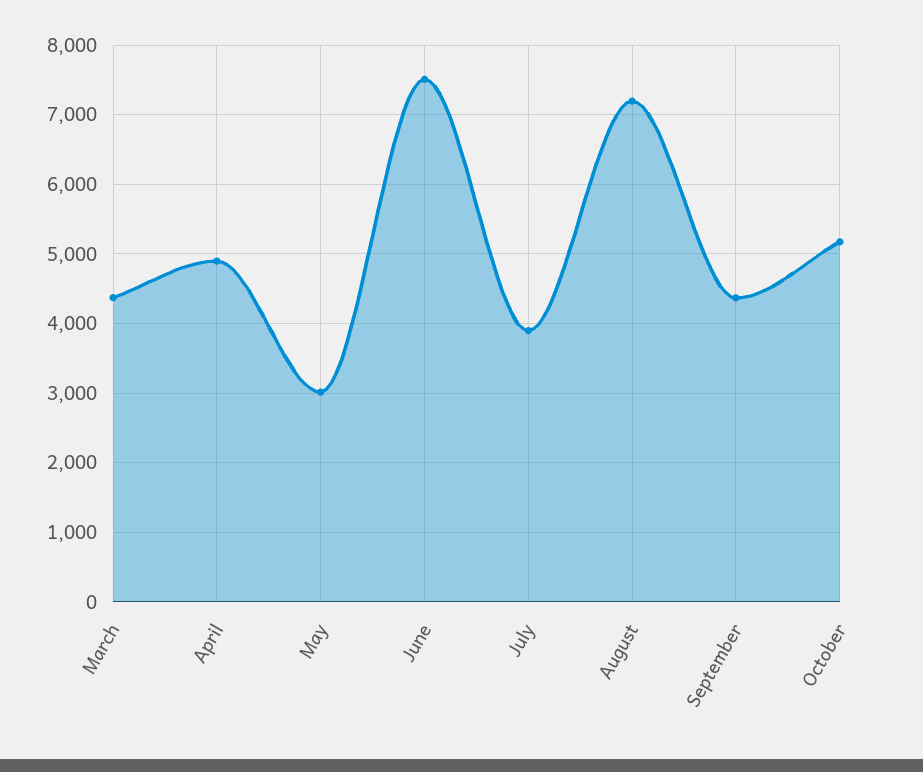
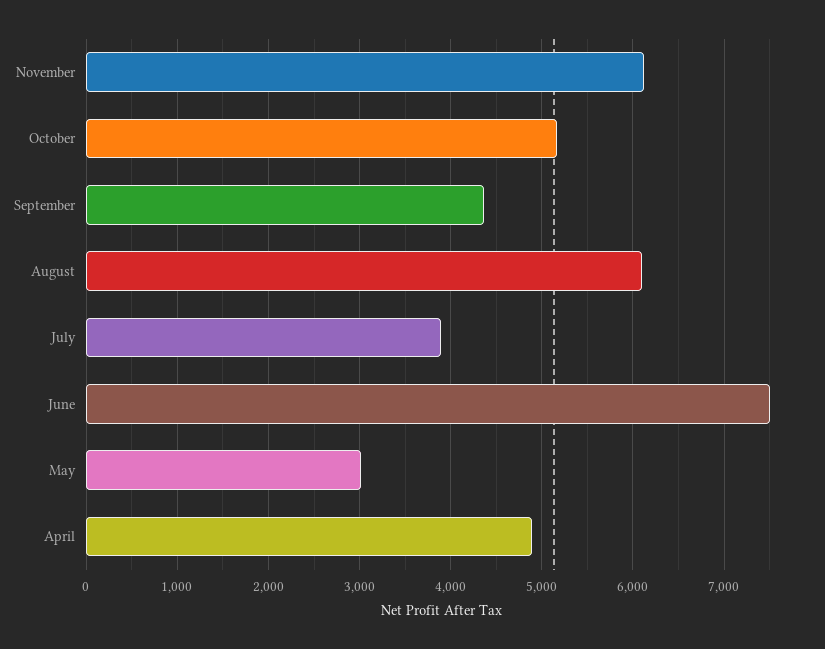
March: 4400 -> none
August: 7200 -> 6100
November: none -> 6100

